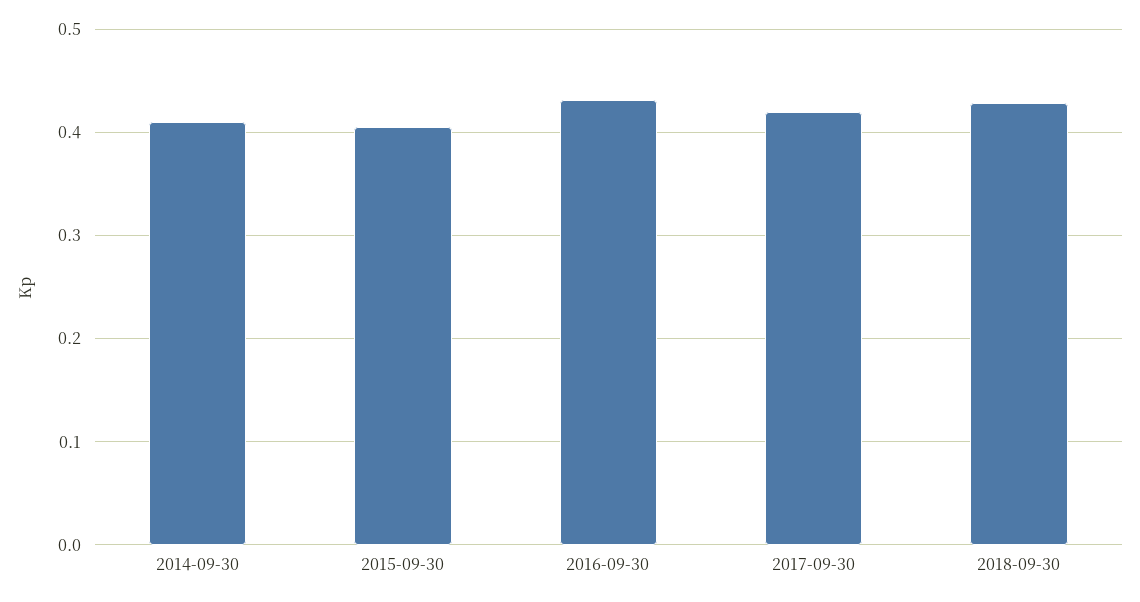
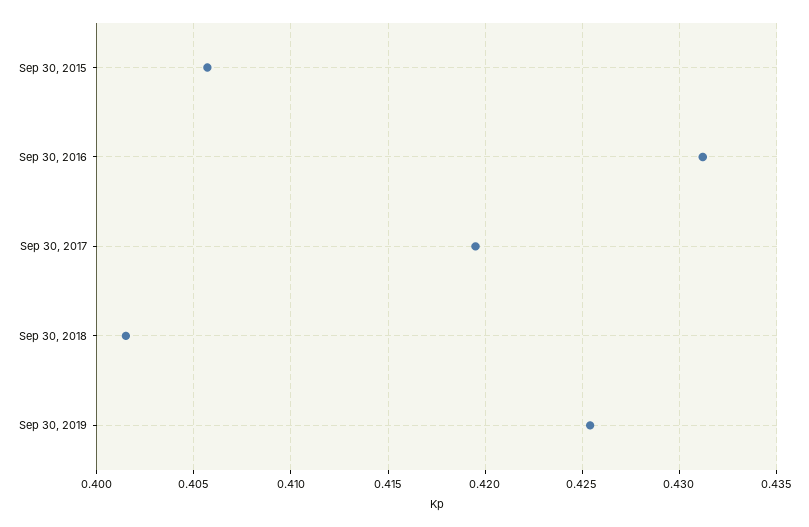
2014-09-30: 0.41 -> none
2018-09-30: 0.43 -> 0.4015
Sep 30, 2019: none -> 0.4255

